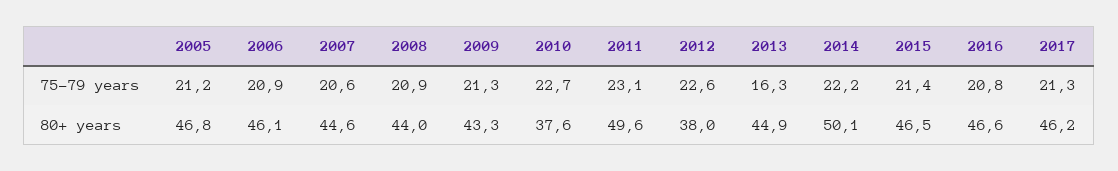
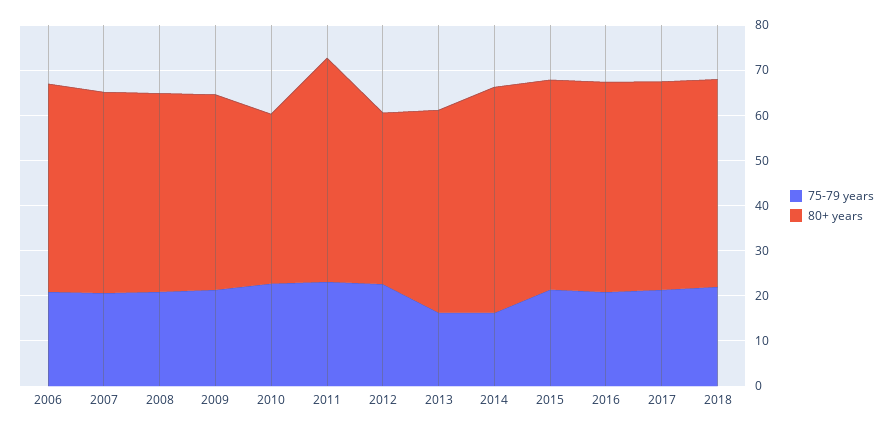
75-79 years, 2005: 21.2 -> none
75-79 years, 2014: 22.2 -> 16
80+ years, 2005: 46.8 -> none
75-79 years, 2018: none -> 22
80+ years, 2018: none -> 46

